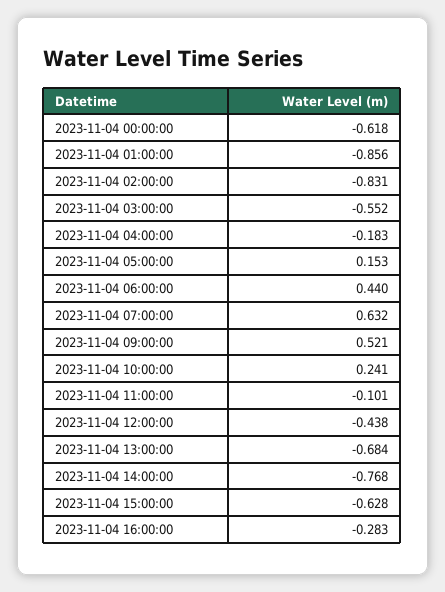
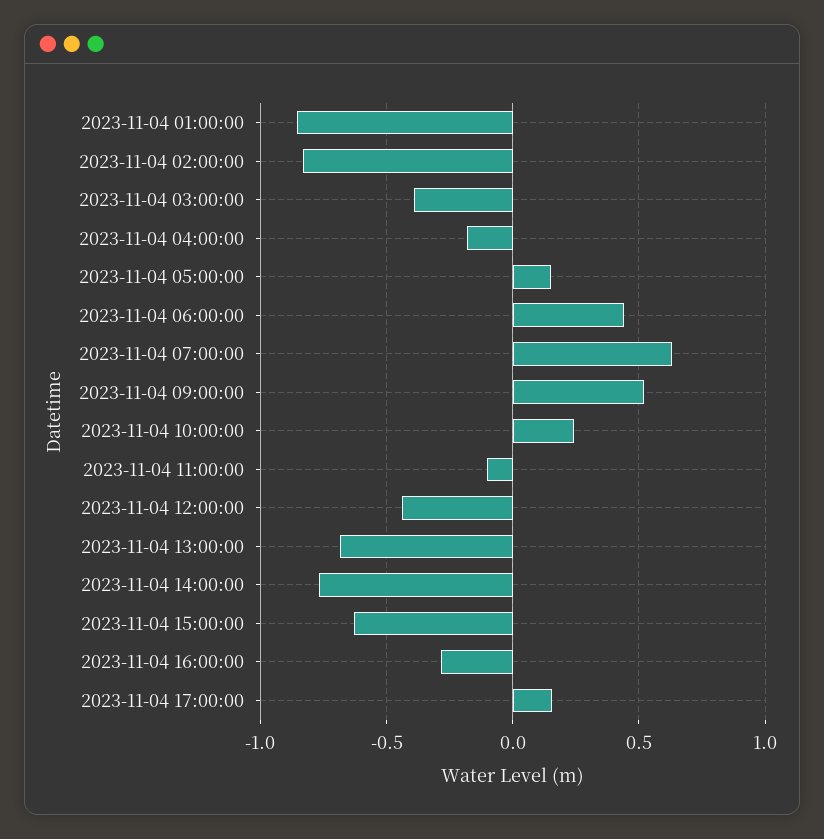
2023-11-04 00:00:00: -0.618 -> none
2023-11-04 03:00:00: -0.552 -> -0.4
2023-11-04 17:00:00: none -> 0.15

